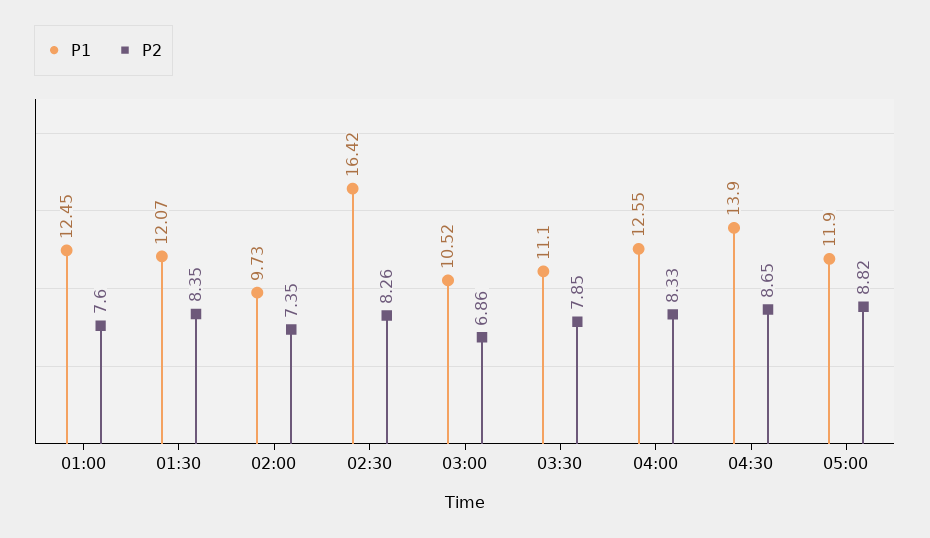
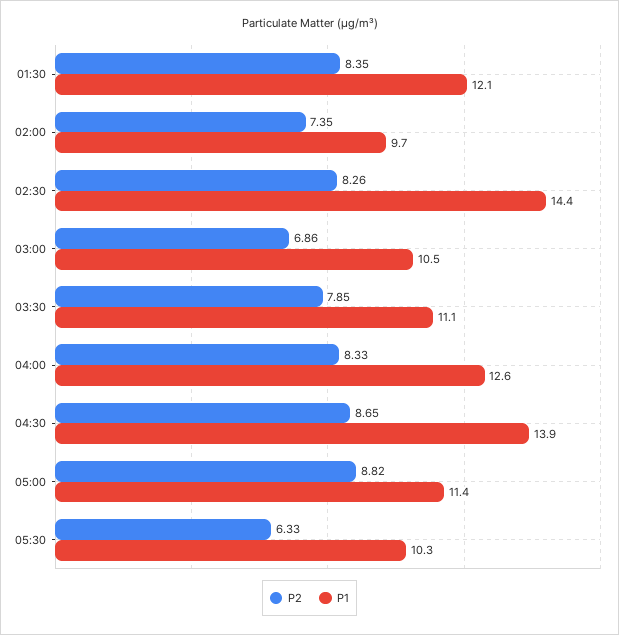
P1, 01:00: 12.45 -> none
P2, 01:00: 7.6 -> none
P1, 02:30: 16.42 -> 14.4
P1, 05:00: 11.9 -> 11.4
P2, 05:30: none -> 6.33
P1, 05:30: none -> 10.3

